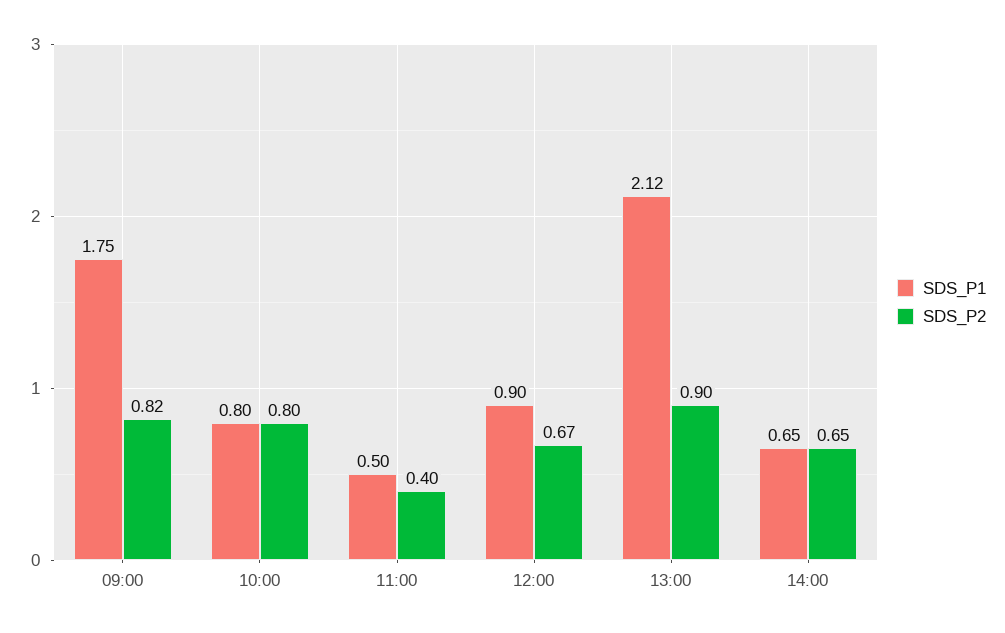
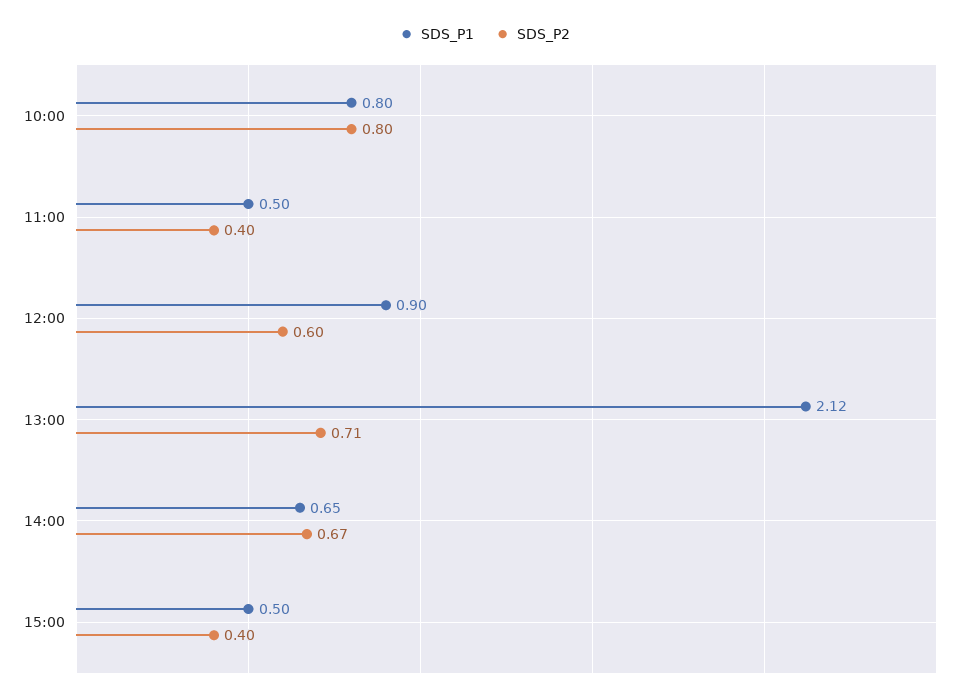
SDS_P1, 09:00: 1.75 -> none
SDS_P2, 09:00: 0.82 -> none
SDS_P2, 12:00: 0.67 -> 0.6
SDS_P2, 13:00: 0.9 -> 0.71
SDS_P2, 14:00: 0.65 -> 0.67
SDS_P1, 15:00: none -> 0.5
SDS_P2, 15:00: none -> 0.4

